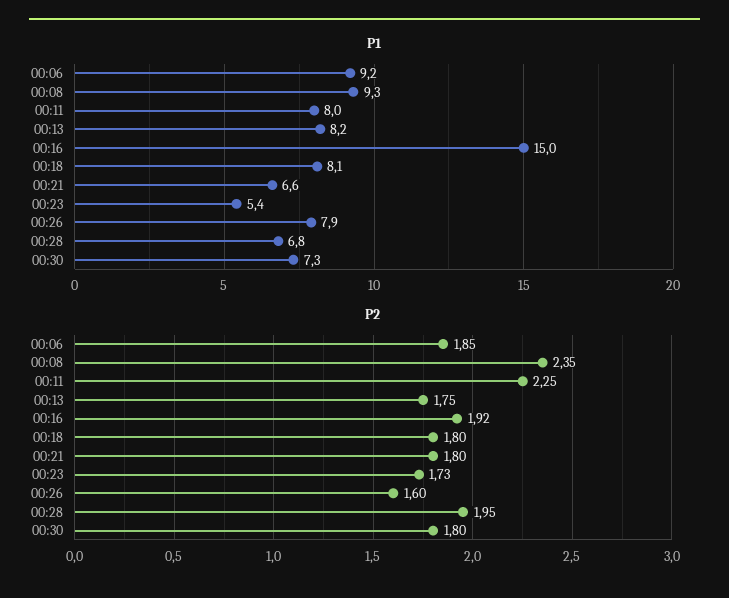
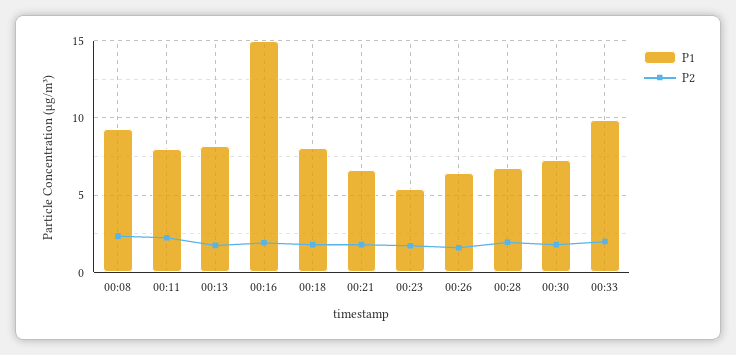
P1, 00:06: 9.2 -> none
P1, 00:26: 7.9 -> 6.5
P2, 00:06: 1.85 -> none
P1, 00:33: none -> 10
P2, 00:33: none -> 2

